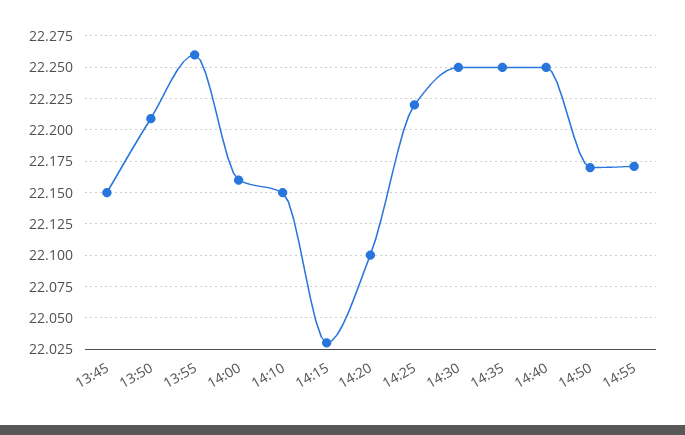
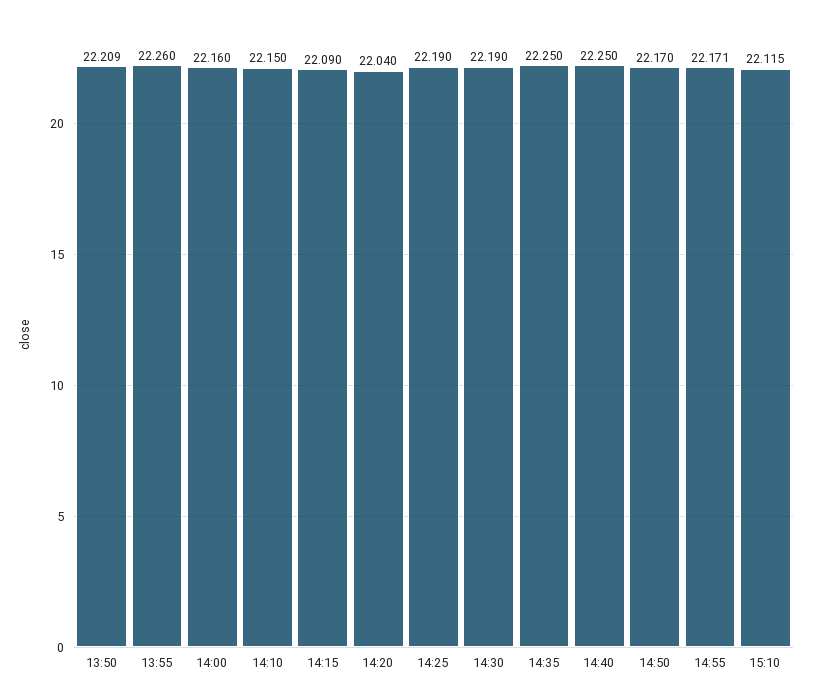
13:45: 22.15 -> none
14:15: 22.03 -> 22.09
14:20: 22.1 -> 22.04
14:25: 22.22 -> 22.19
14:30: 22.25 -> 22.19
15:10: none -> 22.115

